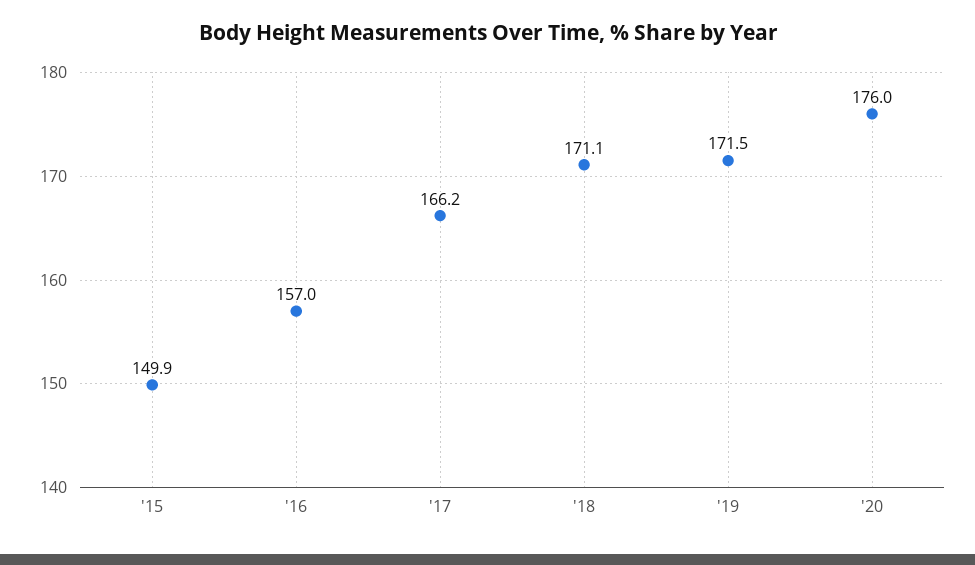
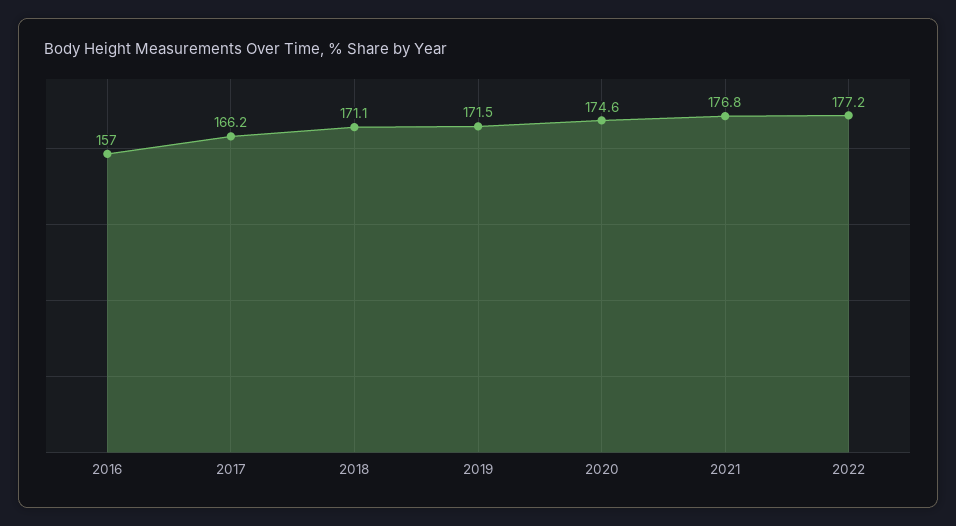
'15: 149.9 -> none
'20: 176 -> 174.6
2021: none -> 176.8
2022: none -> 177.2

